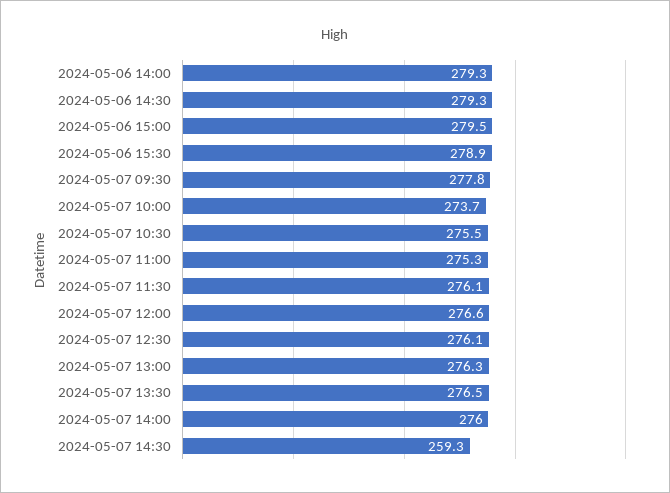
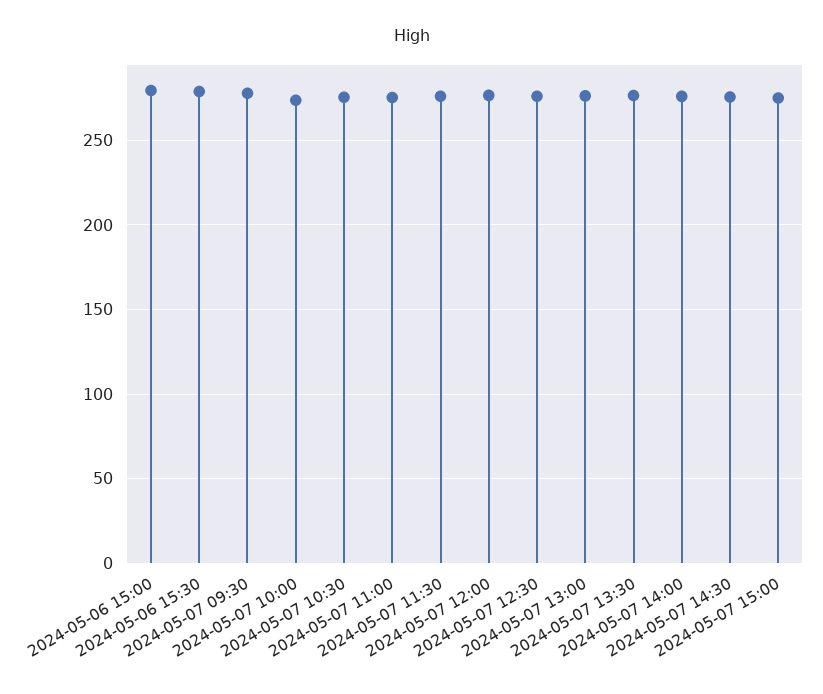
2024-05-06 14:00: 279.3 -> none
2024-05-06 14:30: 279.3 -> none
2024-05-07 14:30: 259.3 -> 275
2024-05-07 15:00: none -> 275

